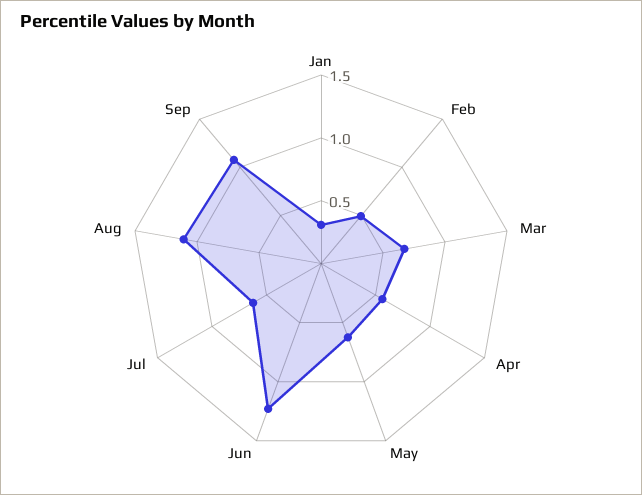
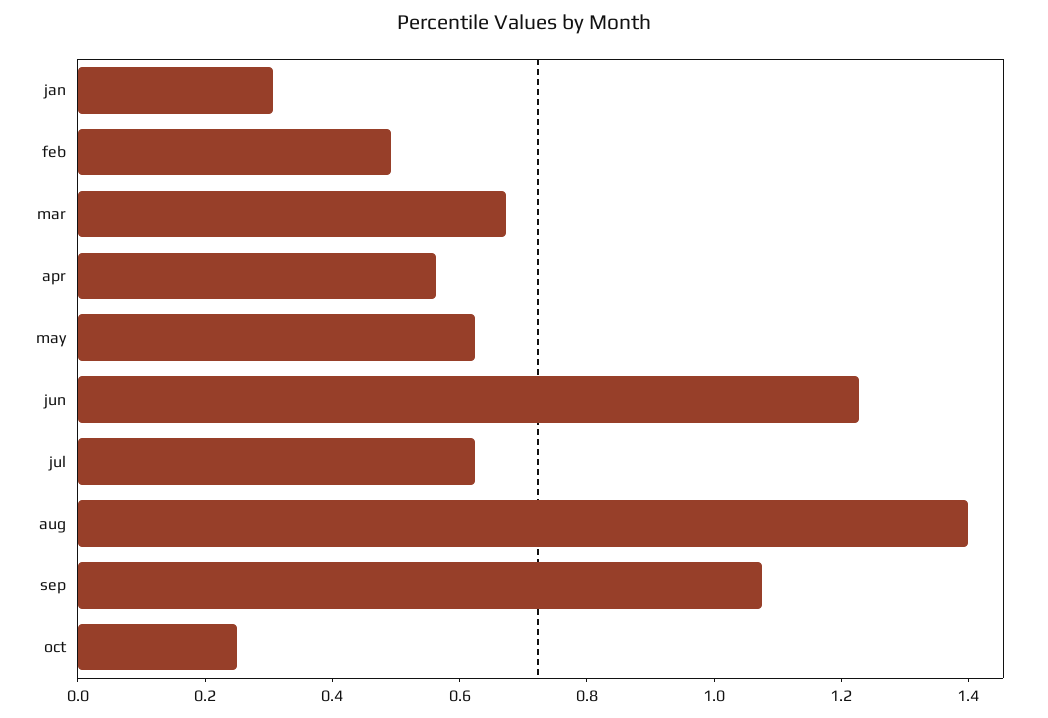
Aug: 1.1 -> 1.4
oct: none -> 0.25

